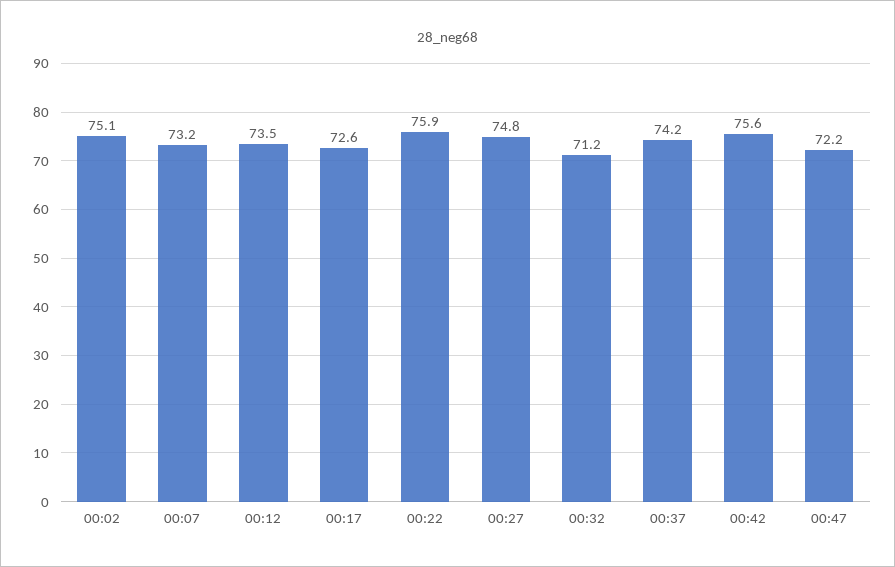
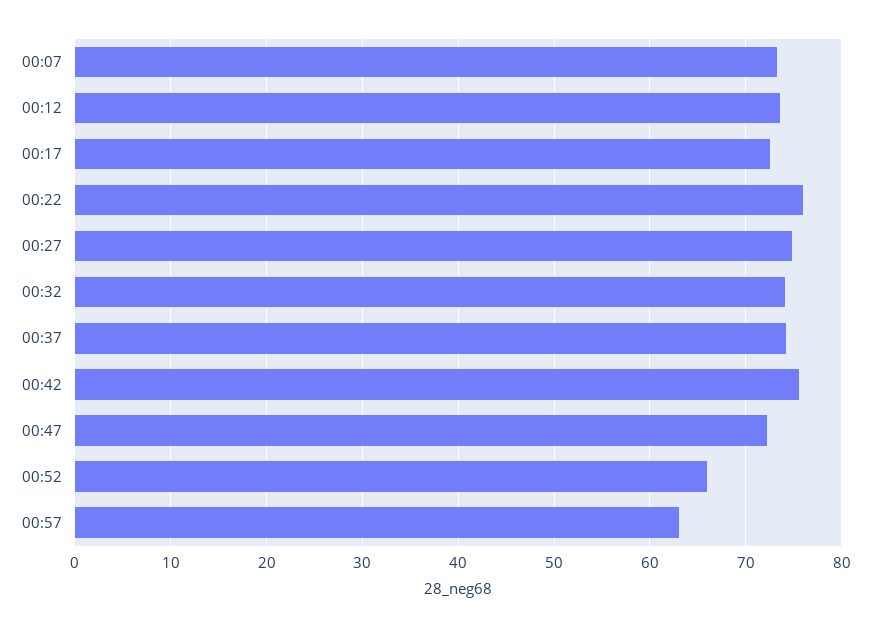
00:02: 75.1 -> none
00:32: 71.2 -> 74
00:52: none -> 66
00:57: none -> 63

